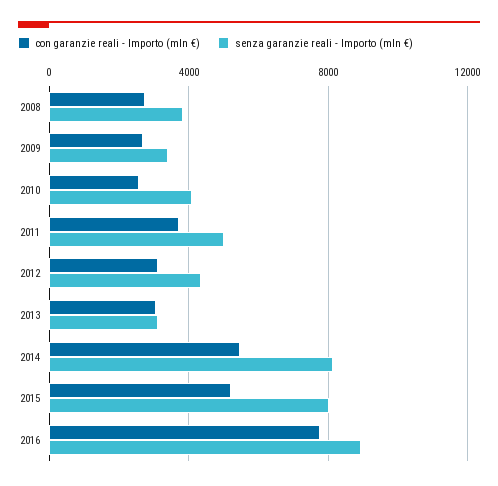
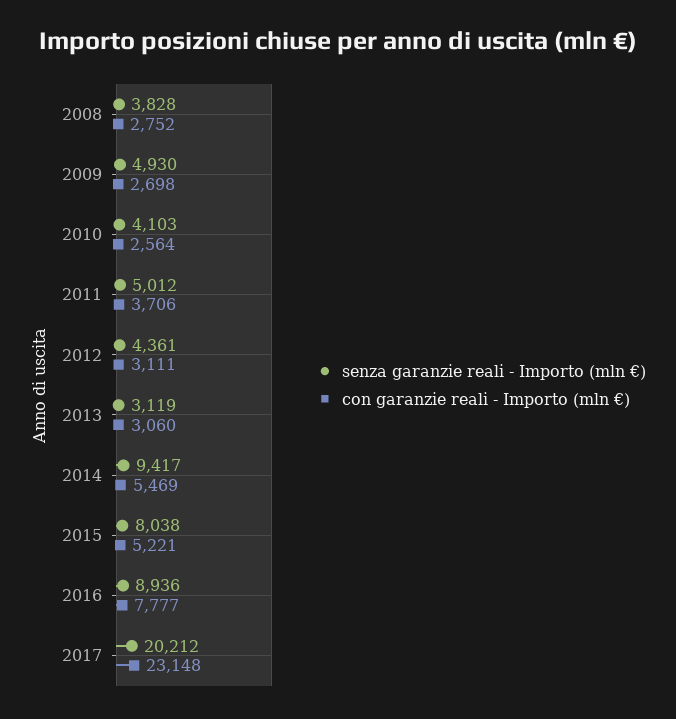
senza garanzie reali - Importo (mln €), 2009: 3500 -> 4930
senza garanzie reali - Importo (mln €), 2014: 8000 -> 9417
senza garanzie reali - Importo (mln €), 2017: none -> 20212
con garanzie reali - Importo (mln €), 2017: none -> 23148

